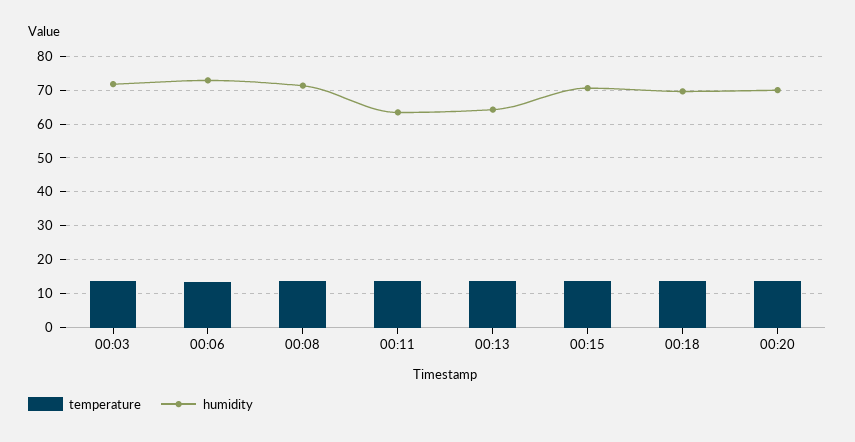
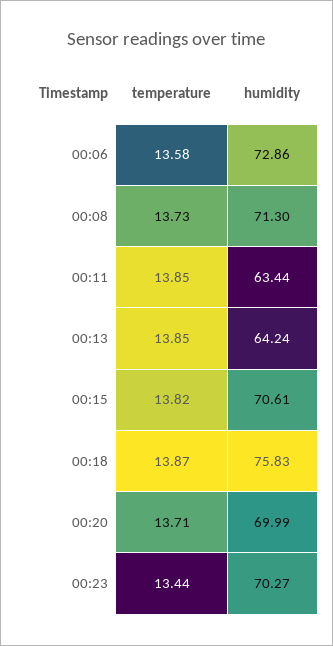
temperature, 00:03: 14 -> none
humidity, 00:03: 72 -> none
humidity, 00:18: 70 -> 75.83
temperature, 00:23: none -> 13.44
humidity, 00:23: none -> 70.27

